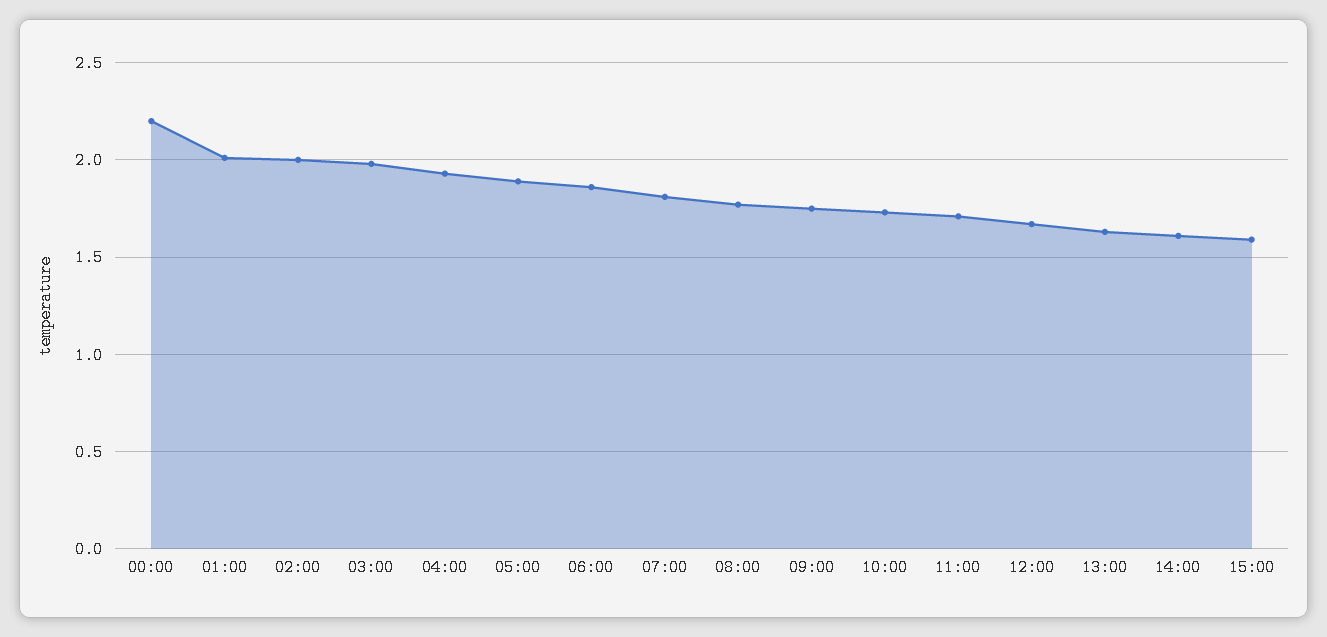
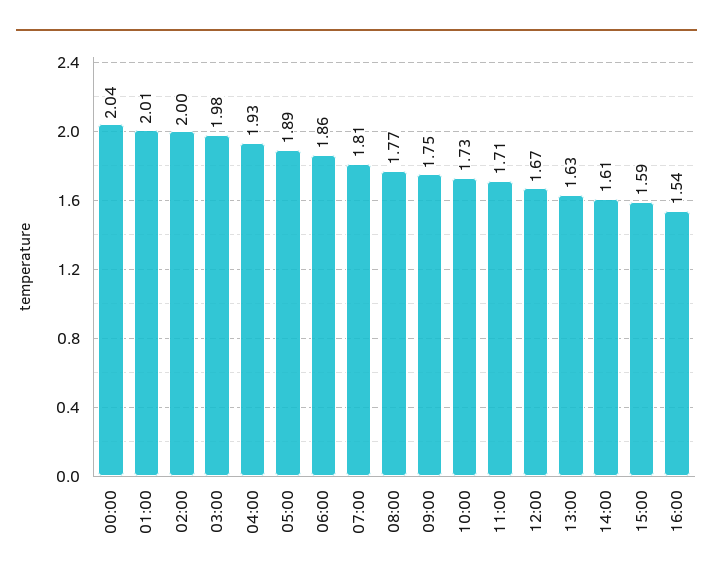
00:00: 2.2 -> 2.04
16:00: none -> 1.54

